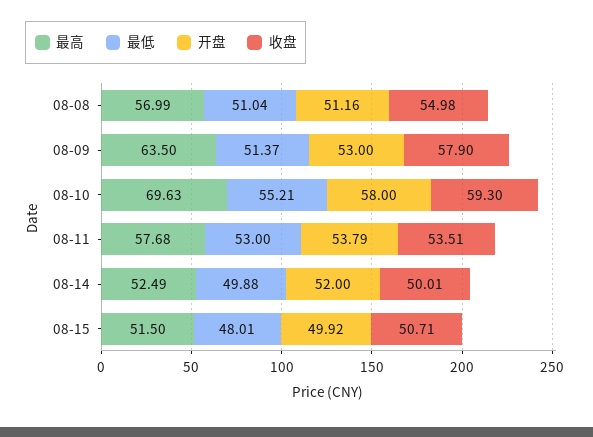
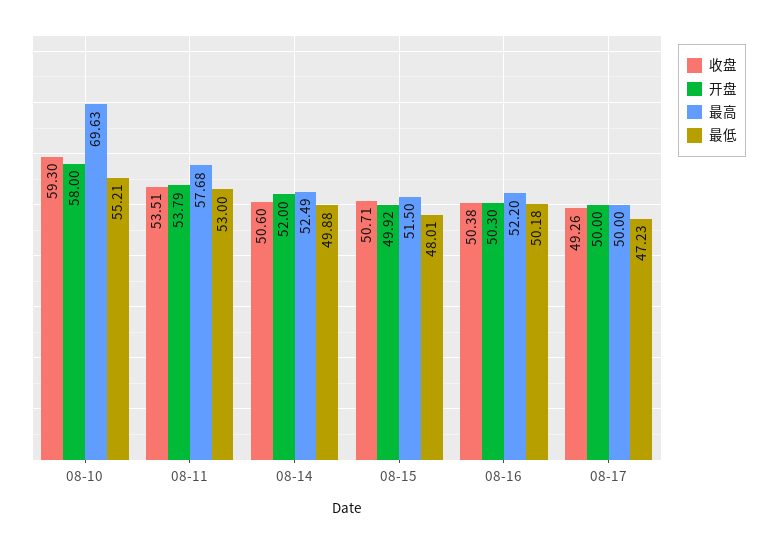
最高, 08-08: 56.99 -> none
最低, 08-08: 51.04 -> none
开盘, 08-08: 51.16 -> none
收盘, 08-08: 54.98 -> none
最高, 08-09: 63.5 -> none
最低, 08-09: 51.37 -> none
开盘, 08-09: 53 -> none
收盘, 08-09: 57.9 -> none
收盘, 08-14: 50.01 -> 50.6
收盘, 08-16: none -> 50.38
开盘, 08-16: none -> 50.3
最高, 08-16: none -> 52.2
最低, 08-16: none -> 50.18
收盘, 08-17: none -> 49.26
开盘, 08-17: none -> 50
最高, 08-17: none -> 50
最低, 08-17: none -> 47.23

